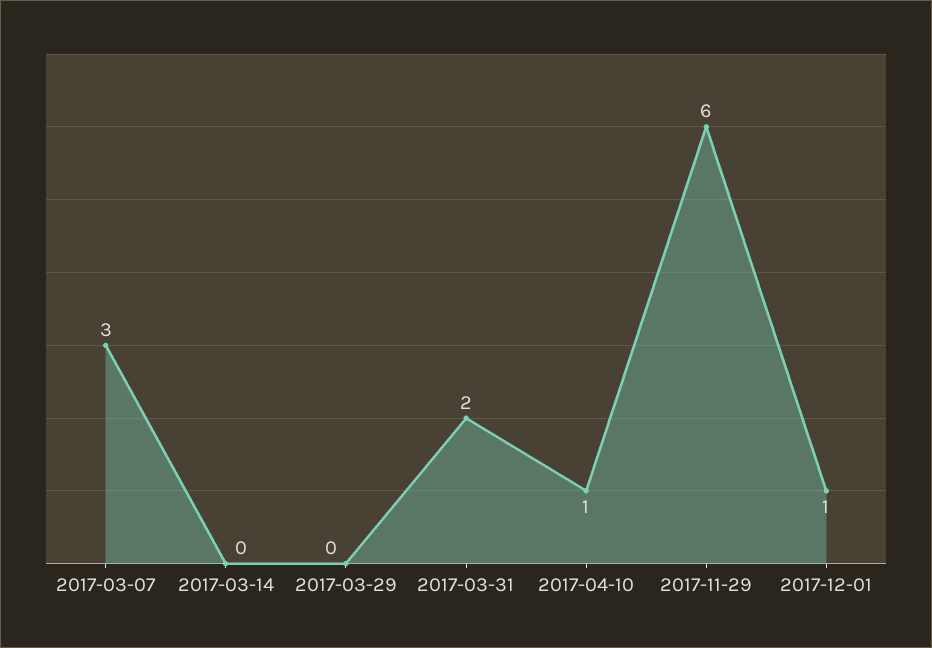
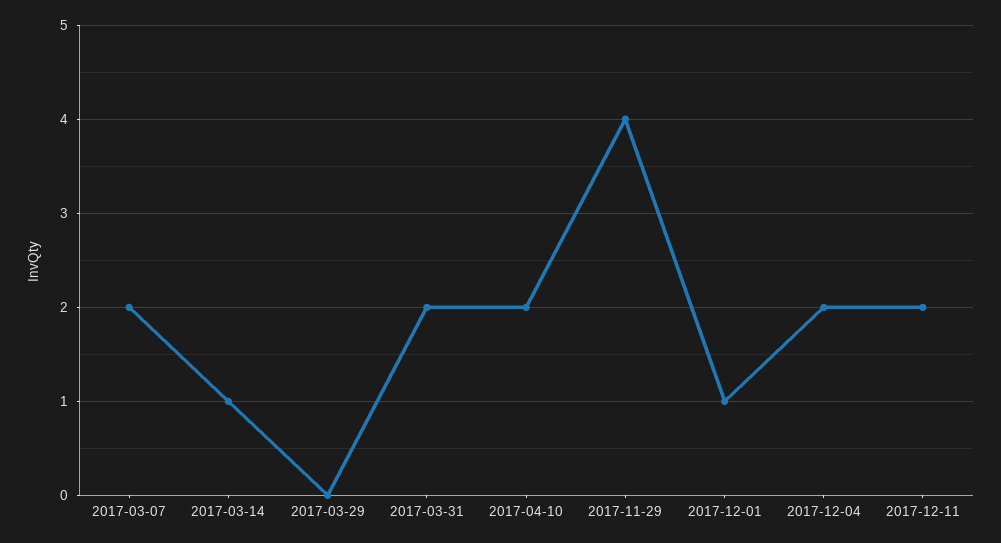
2017-03-07: 3 -> 2
2017-03-14: 0 -> 1
2017-04-10: 1 -> 2
2017-11-29: 6 -> 4
2017-12-04: none -> 2
2017-12-11: none -> 2

